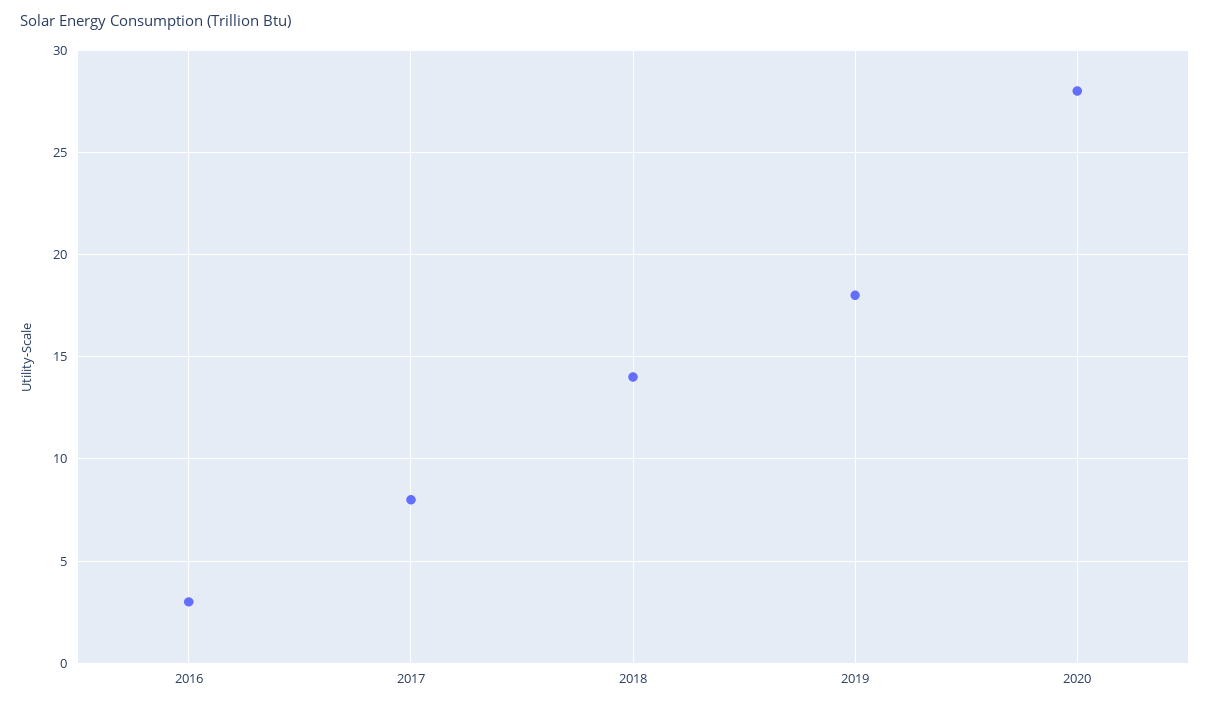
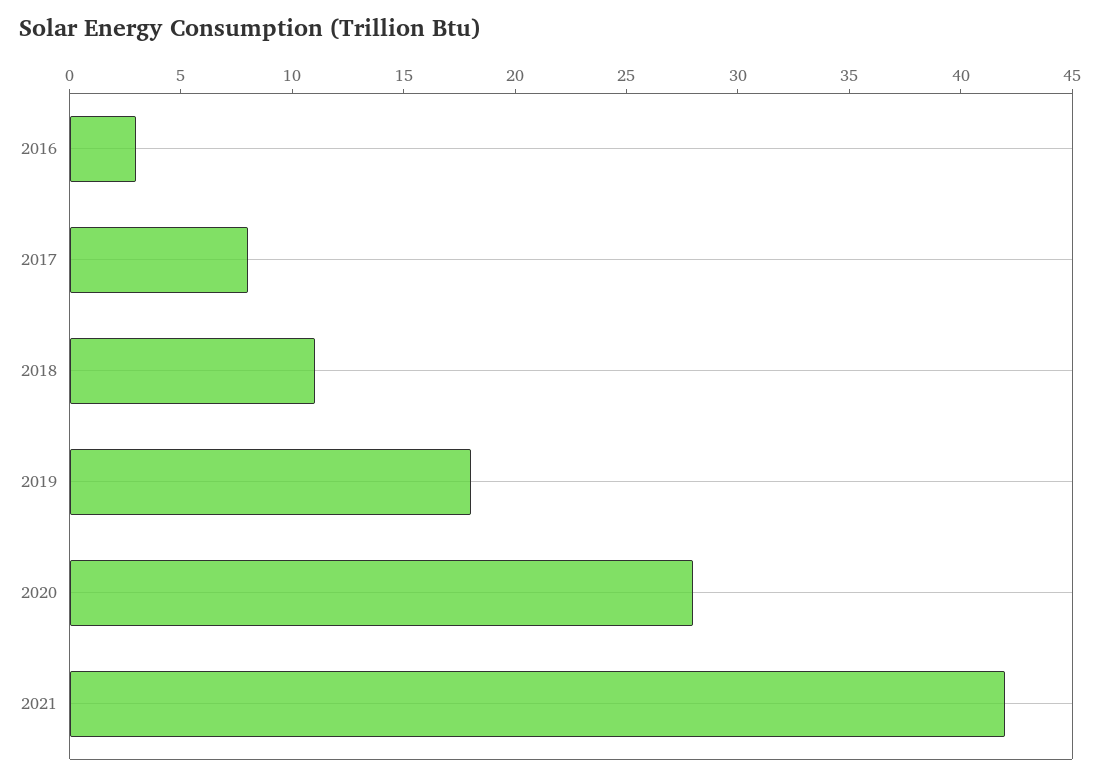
2018: 14 -> 11
2021: none -> 42

